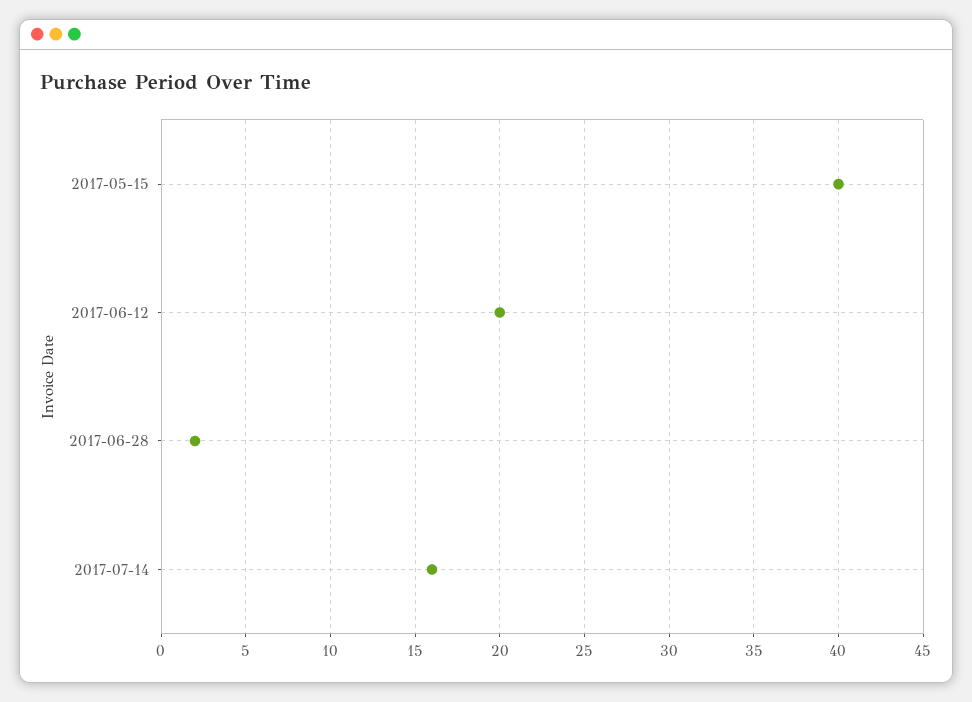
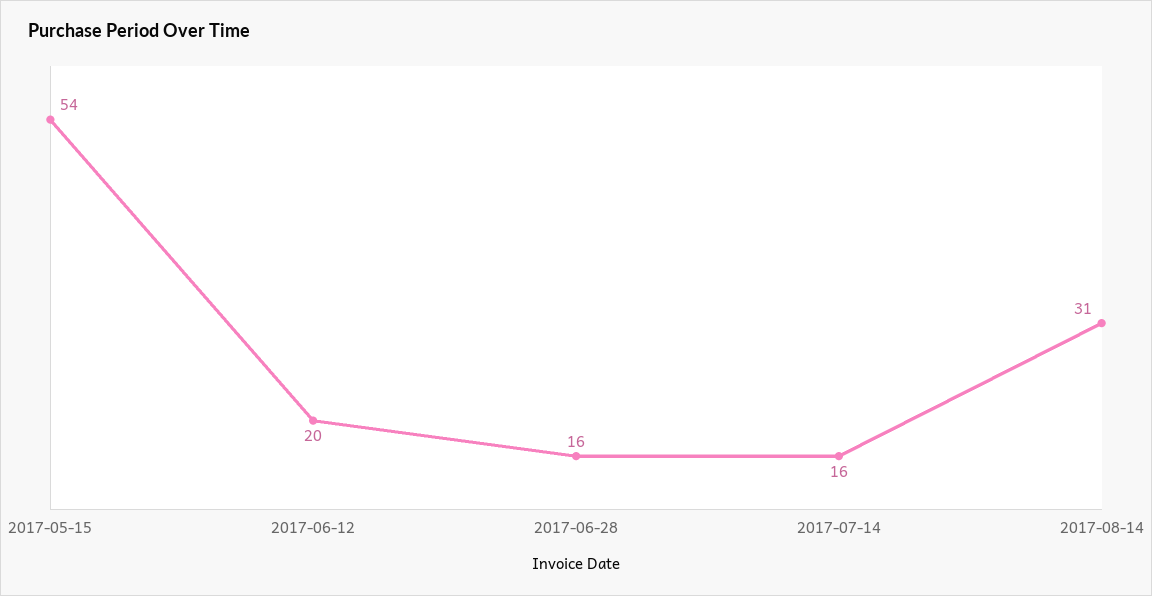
2017-05-15: 40 -> 54
2017-06-28: 2 -> 16
2017-08-14: none -> 31

